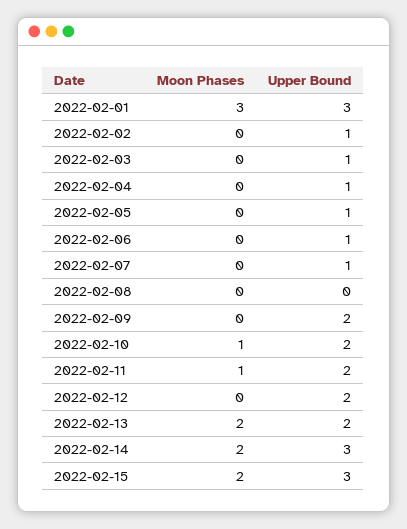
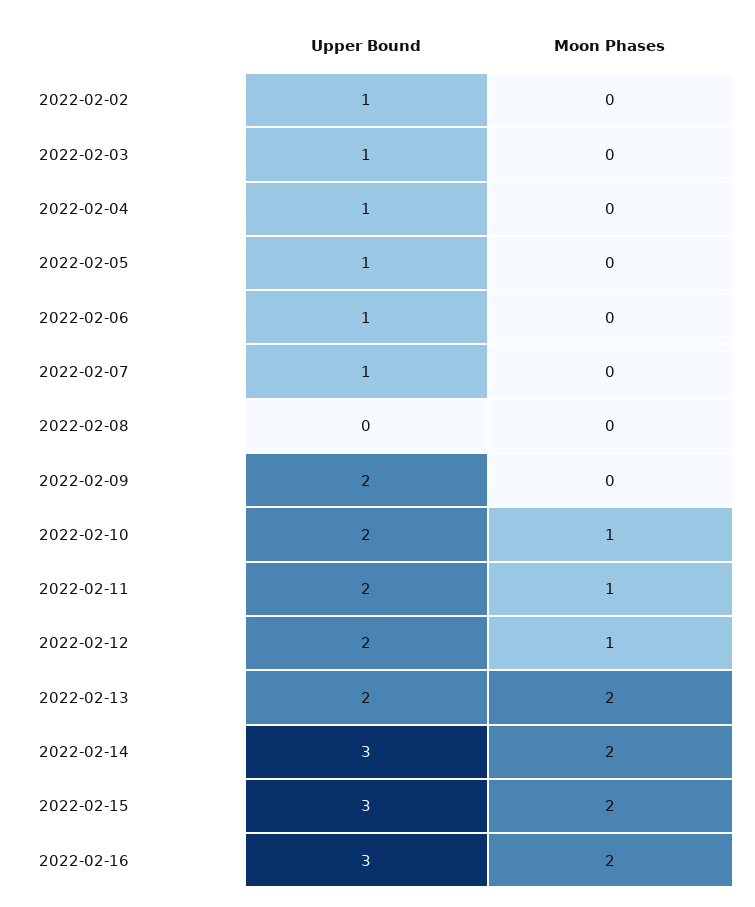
Moon Phases, 2022-02-01: 3 -> none
Upper Bound, 2022-02-01: 3 -> none
Moon Phases, 2022-02-12: 0 -> 1
Upper Bound, 2022-02-16: none -> 3
Moon Phases, 2022-02-16: none -> 2

